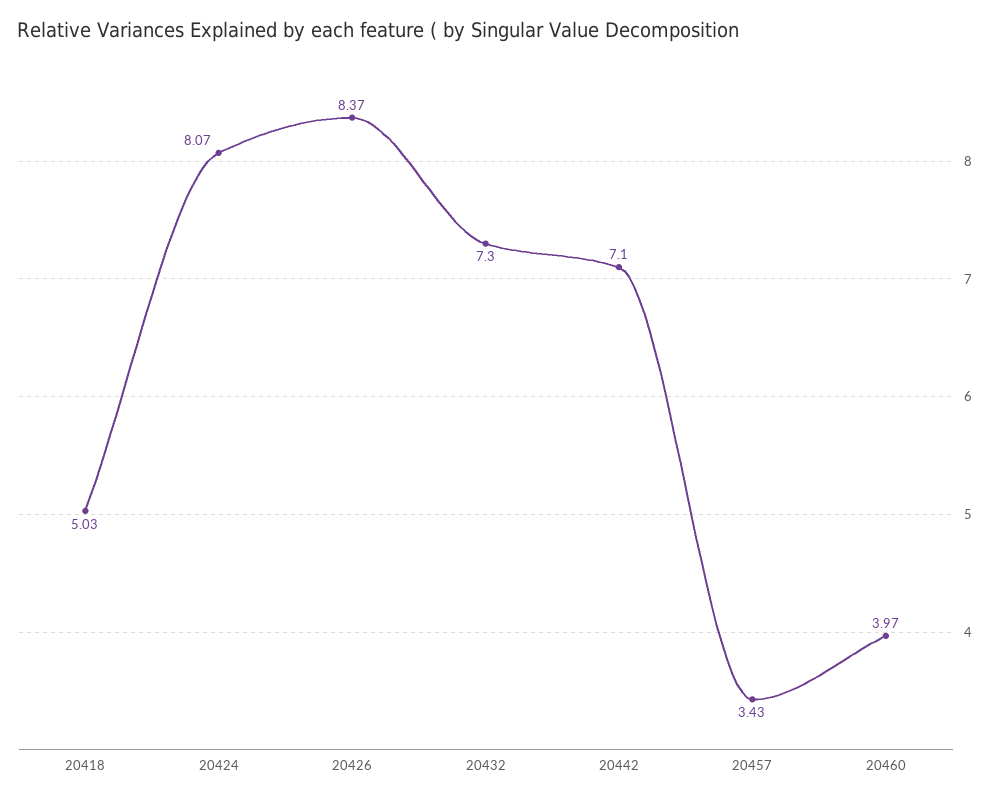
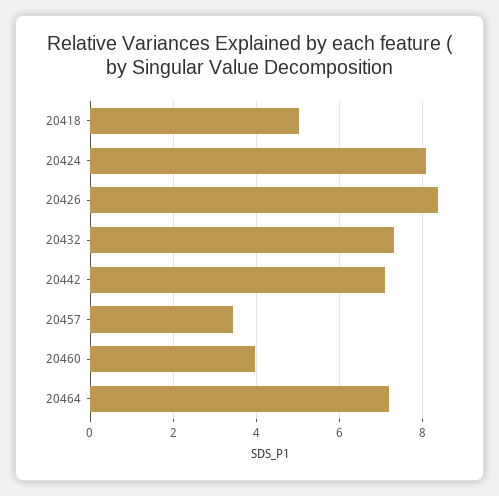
20464: none -> 7.2

